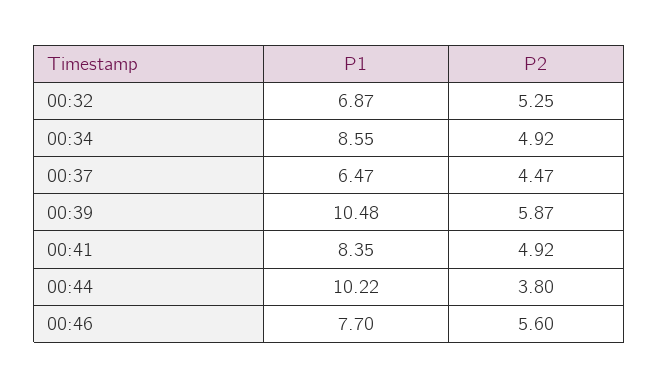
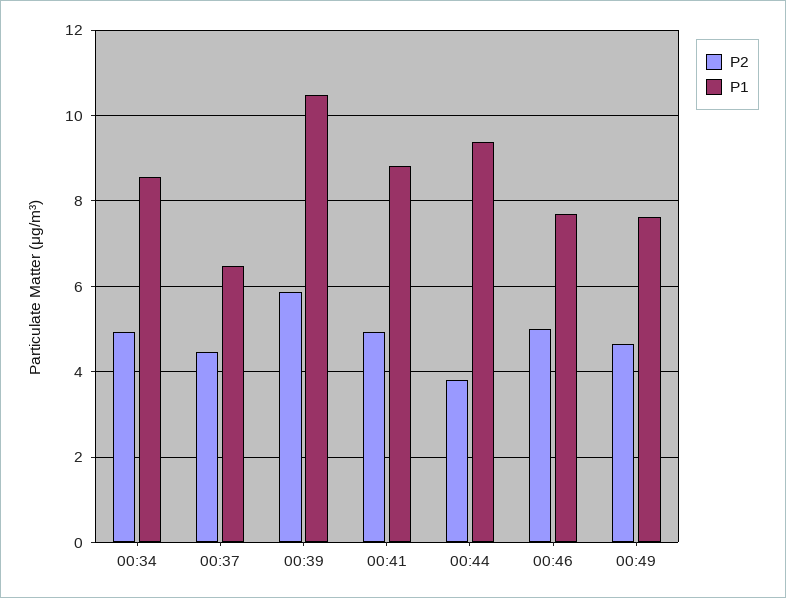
P1, 00:32: 6.87 -> none
P2, 00:32: 5.25 -> none
P1, 00:41: 8.35 -> 8.8
P1, 00:44: 10.22 -> 9.4
P2, 00:46: 5.6 -> 5
P2, 00:49: none -> 4.6
P1, 00:49: none -> 7.6

